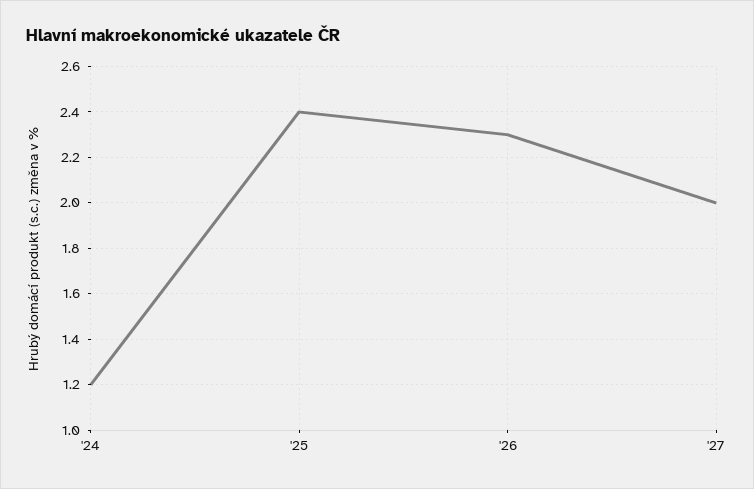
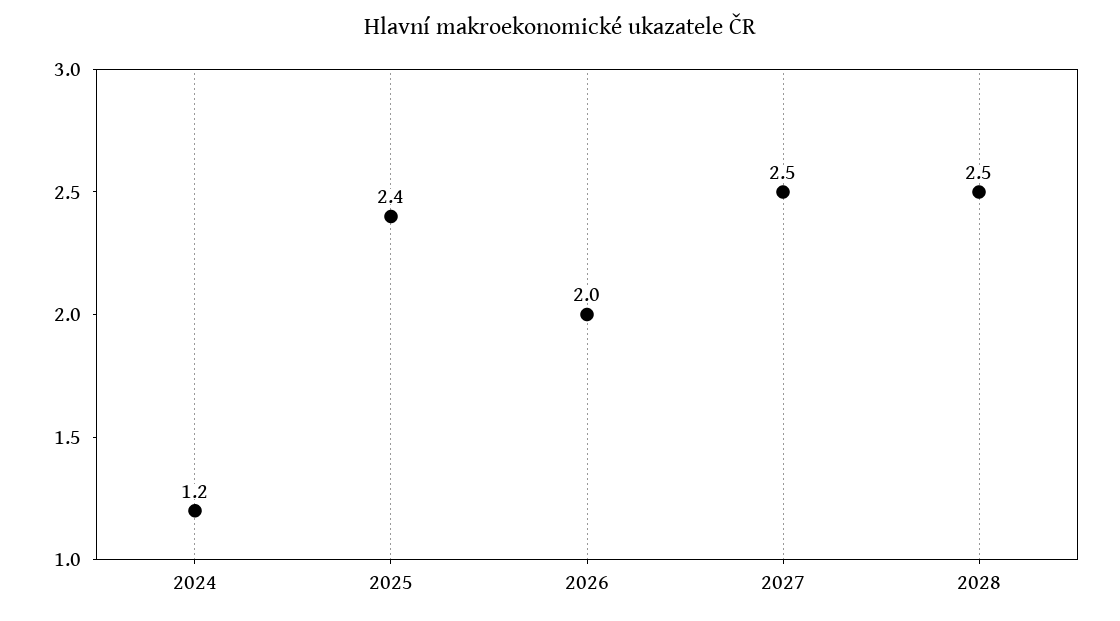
'26: 2.3 -> 2
'27: 2 -> 2.5
2028: none -> 2.5

